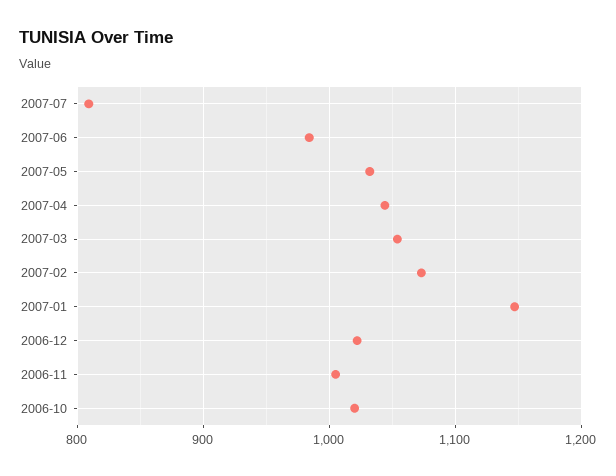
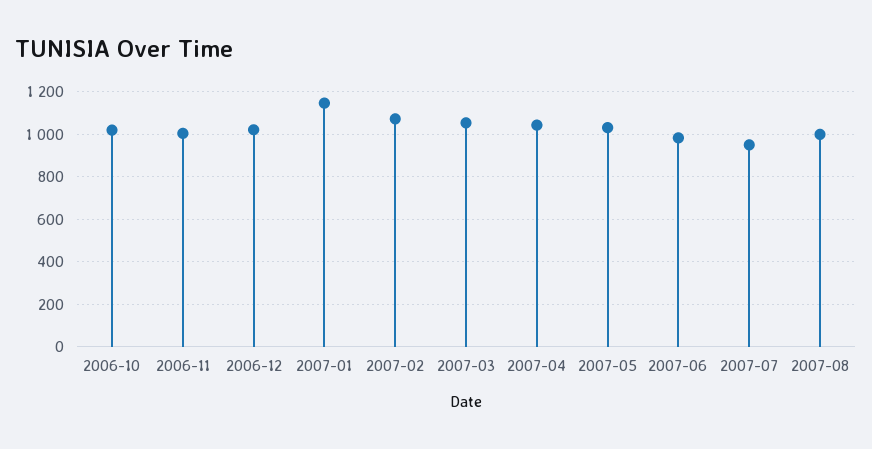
2007-07: 810 -> 950
2007-08: none -> 1000

